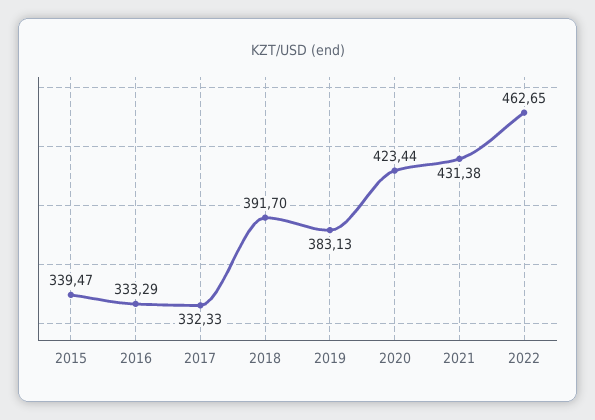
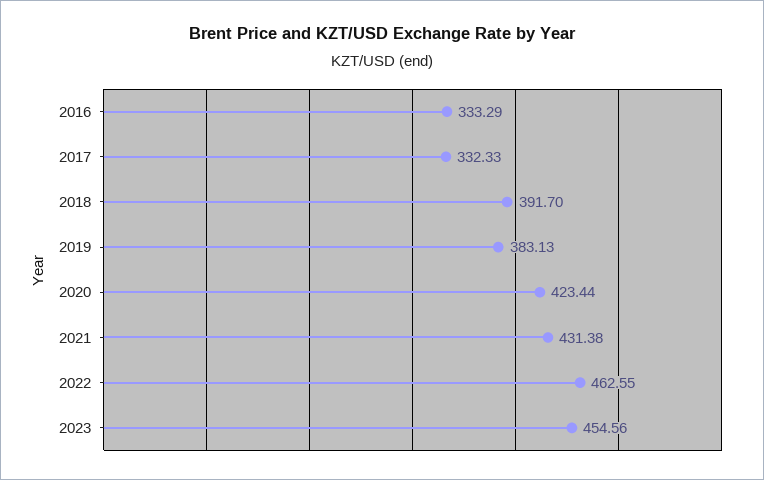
2015: 339.47 -> none
2022: 462.65 -> 462.55
2023: none -> 454.56

